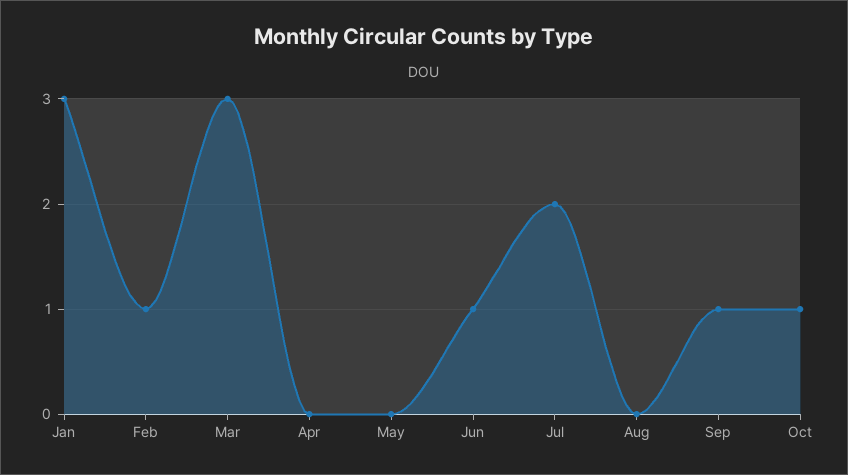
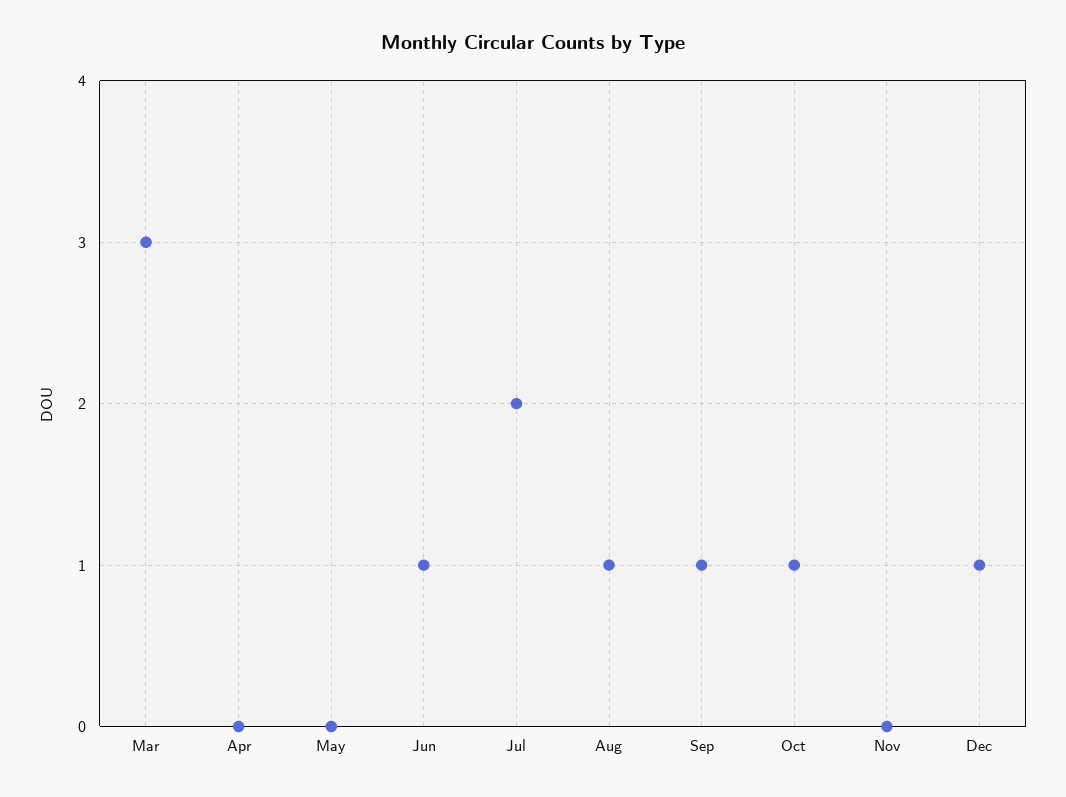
Jan: 3 -> none
Feb: 1 -> none
Aug: 0 -> 1
Nov: none -> 0
Dec: none -> 1

